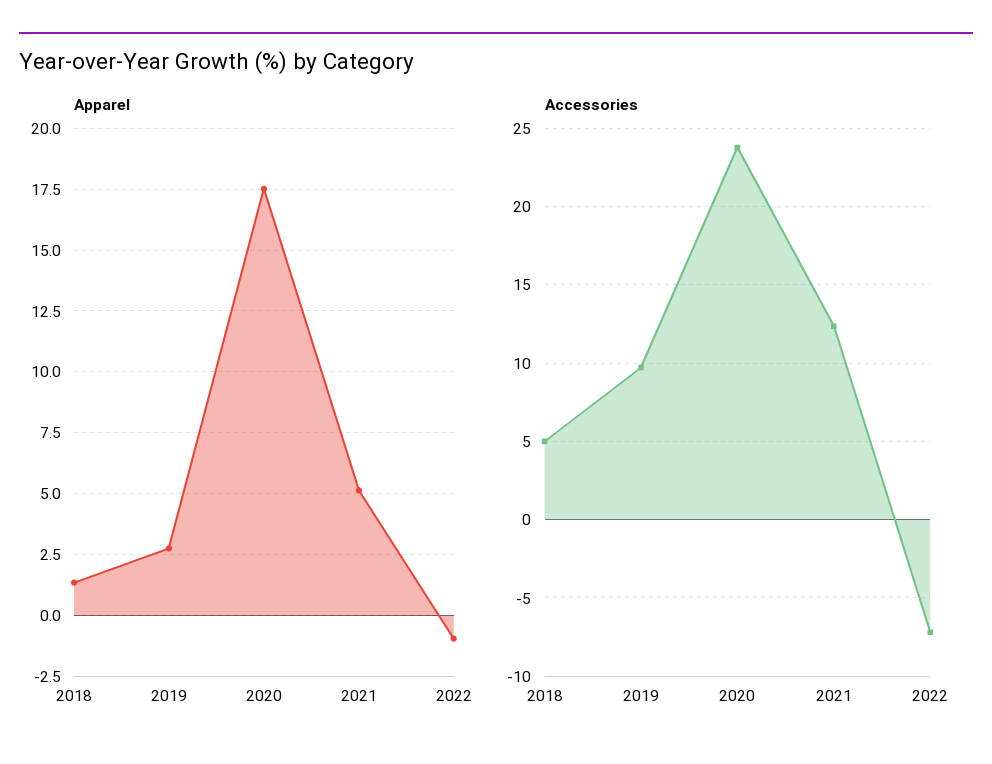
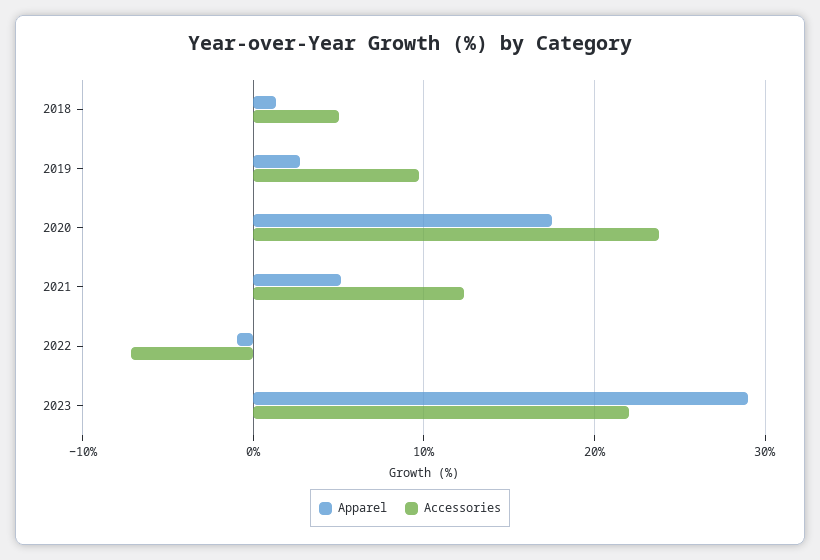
Apparel, 2023: none -> 29
Accessories, 2023: none -> 22

